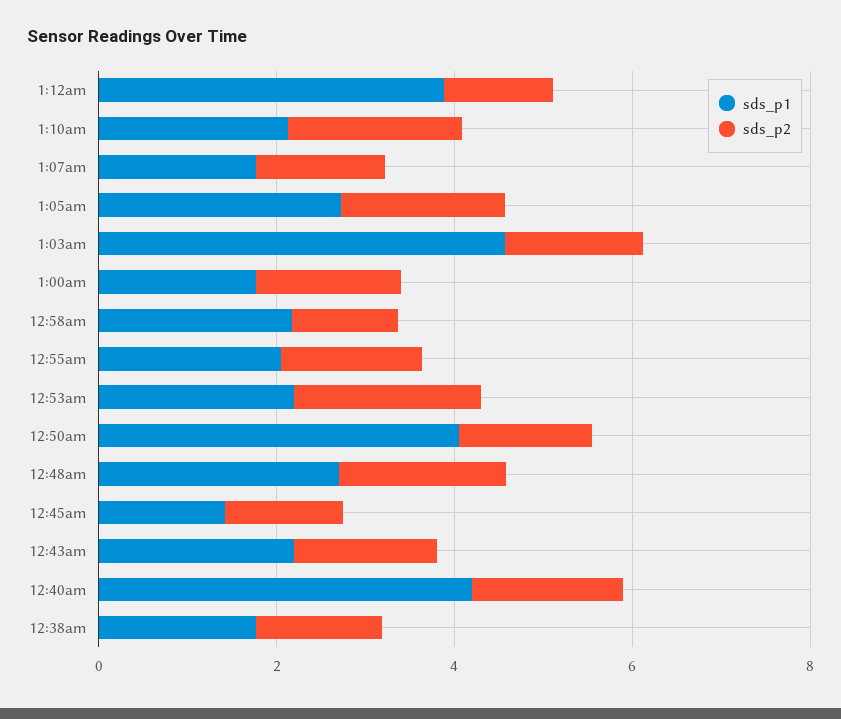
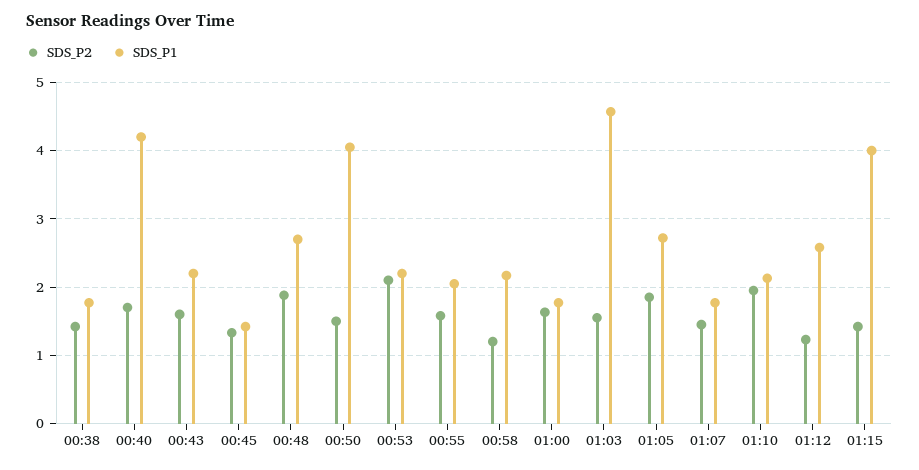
sds_p1, 1:12am: 4 -> 2.6
sds_p2, 01:15: none -> 1.4
sds_p1, 01:15: none -> 4

